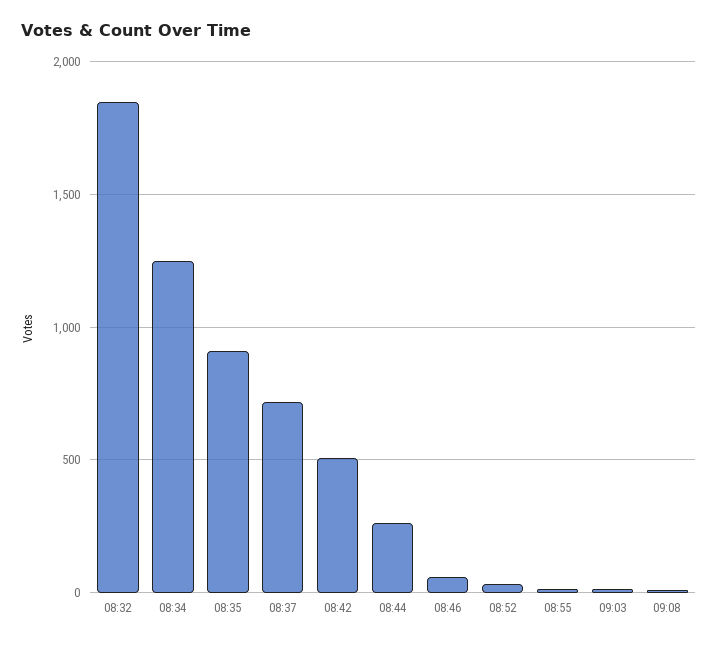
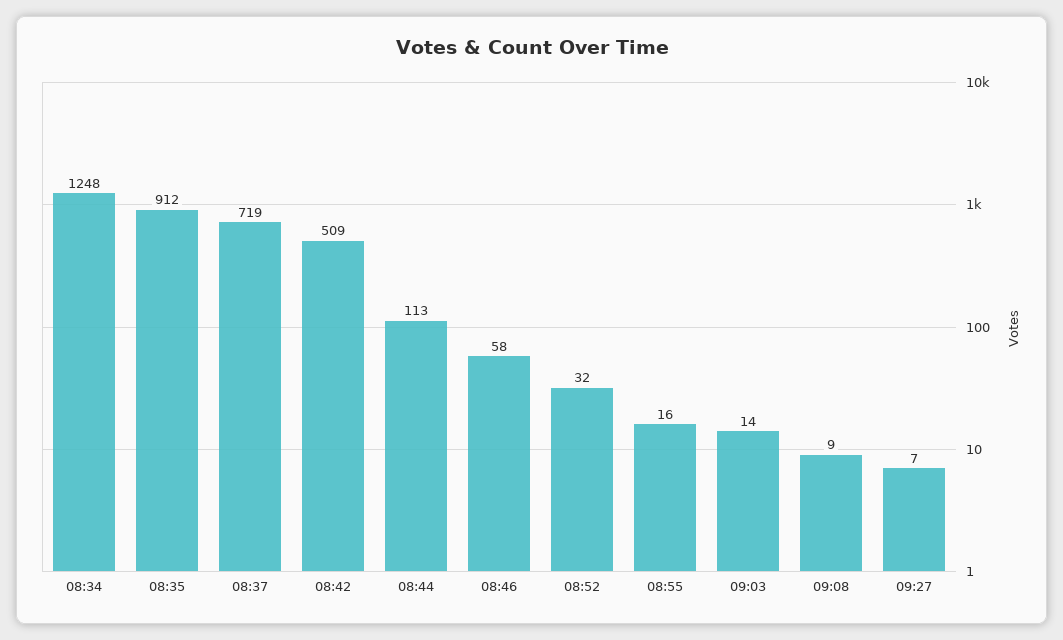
08:32: 1850 -> none
08:44: 250 -> 113
09:27: none -> 7

